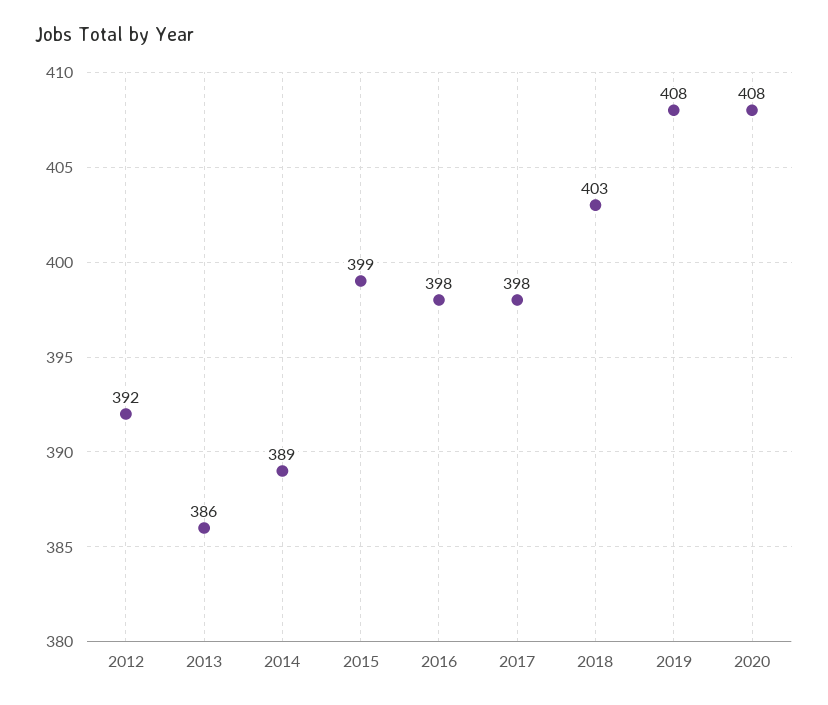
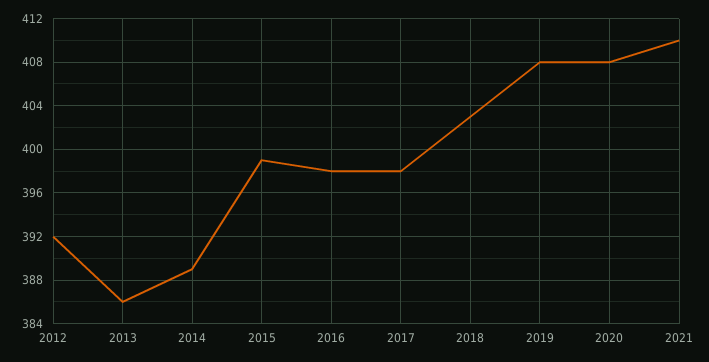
2021: none -> 410

